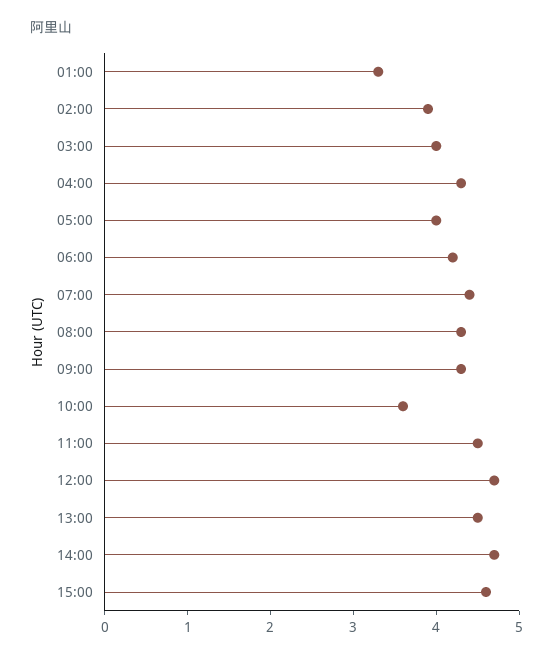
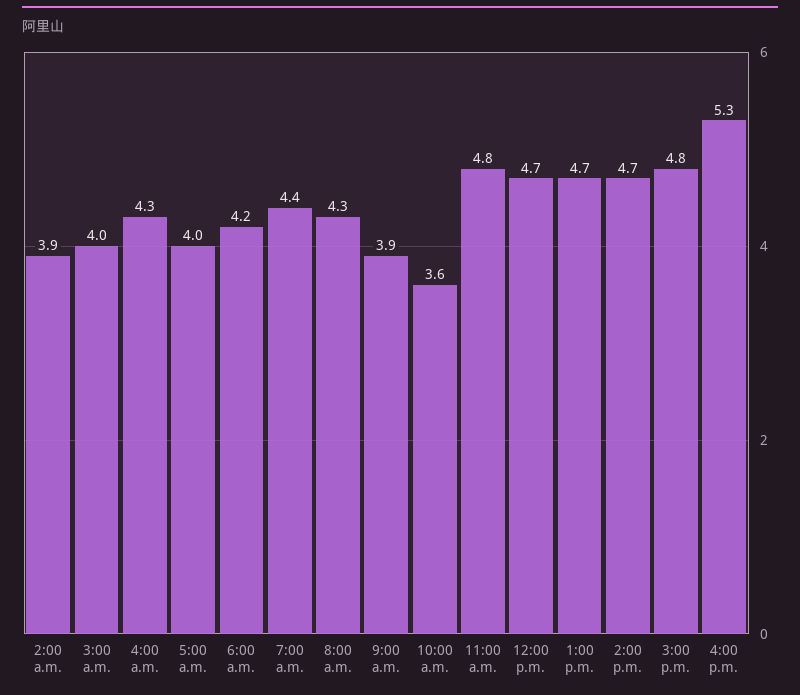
01:00: 3.3 -> none
09:00: 4.3 -> 3.9
11:00: 4.5 -> 4.8
13:00: 4.5 -> 4.7
15:00: 4.6 -> 4.8
4:00 p.m.: none -> 5.3

